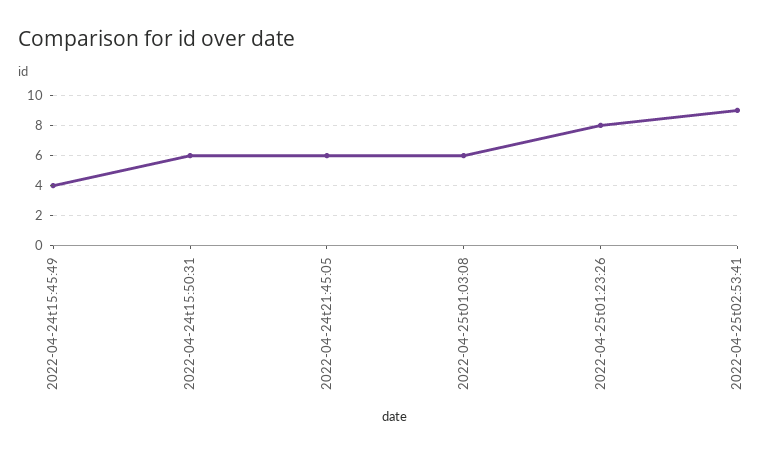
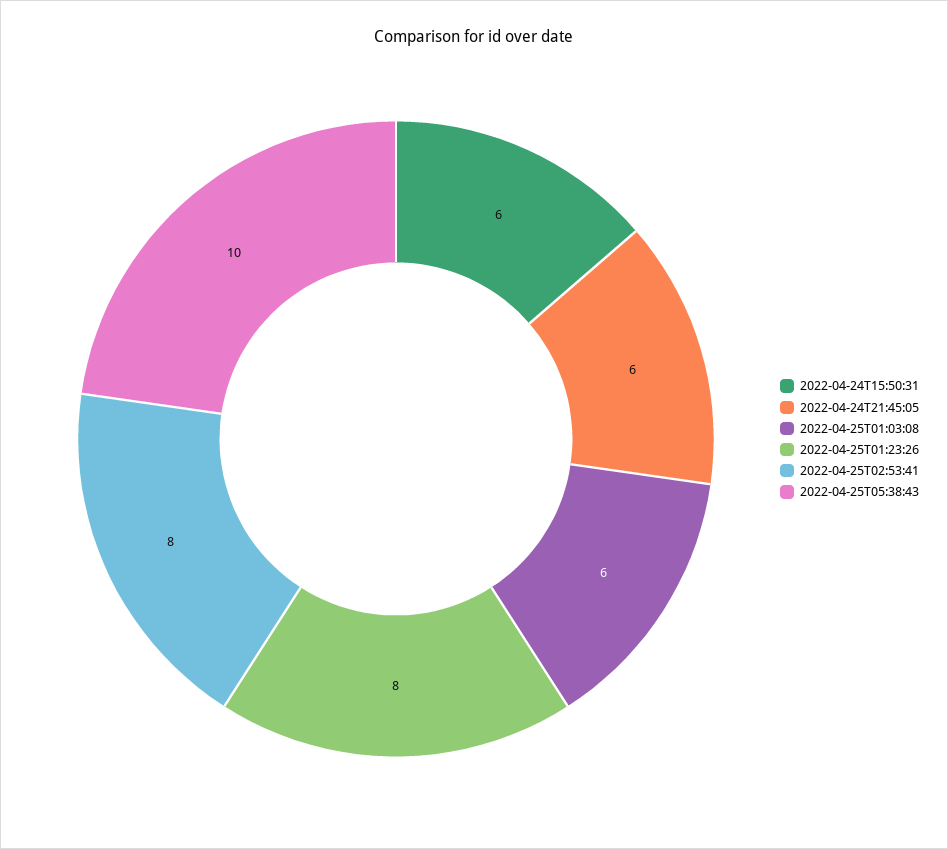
2022-04-24t15:45:49: 4 -> none
2022-04-25t02:53:41: 9 -> 8
2022-04-25T05:38:43: none -> 10

